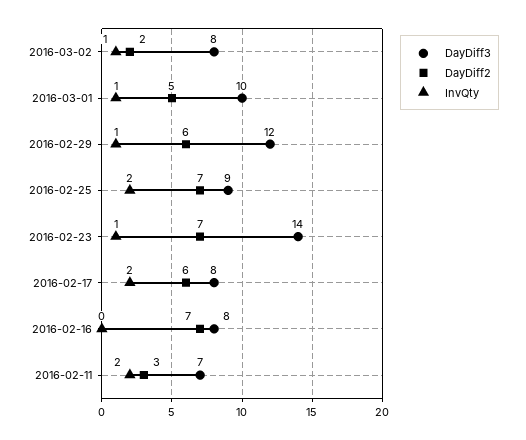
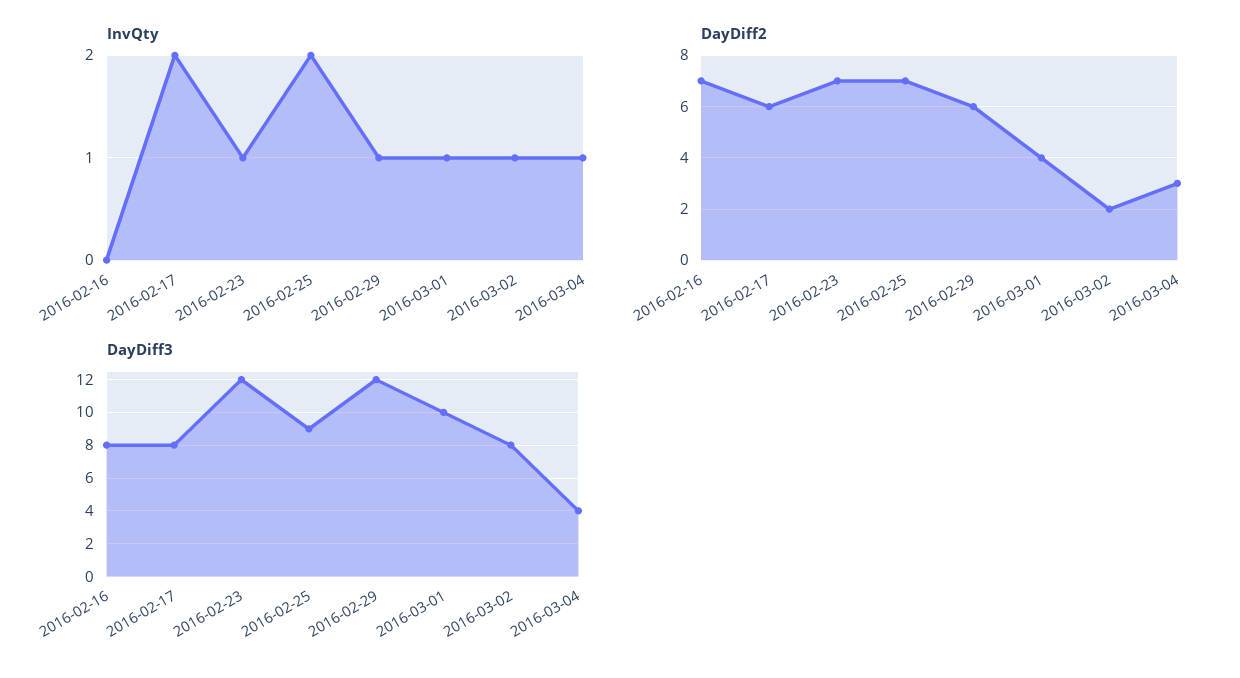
DayDiff2, 2016-03-01: 5 -> 4
DayDiff3, 2016-02-23: 14 -> 12
DayDiff3, 2016-02-11: 7 -> none
DayDiff2, 2016-02-11: 3 -> none
InvQty, 2016-02-11: 2 -> none
InvQty, 2016-03-04: none -> 1
DayDiff2, 2016-03-04: none -> 3
DayDiff3, 2016-03-04: none -> 4

